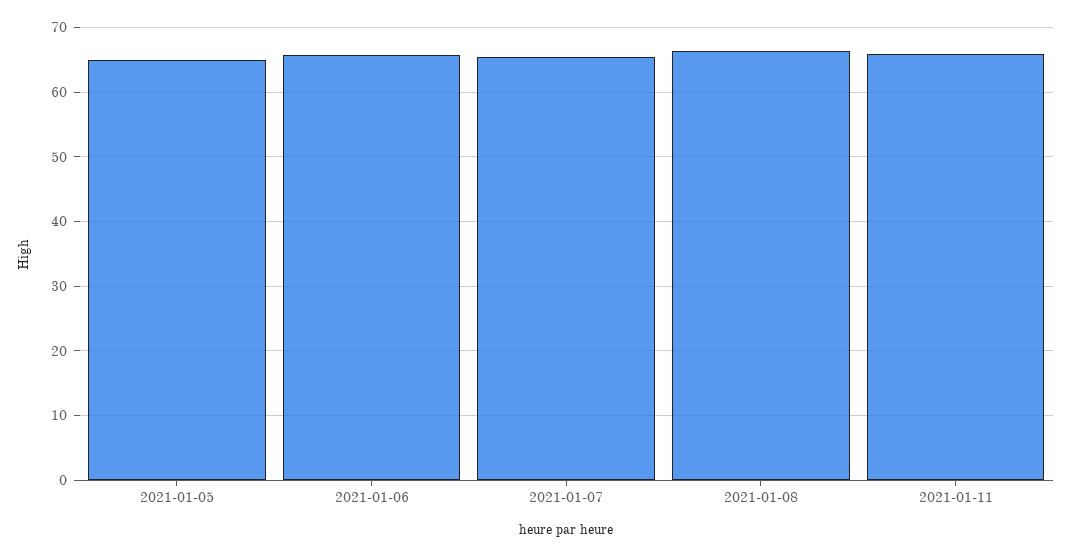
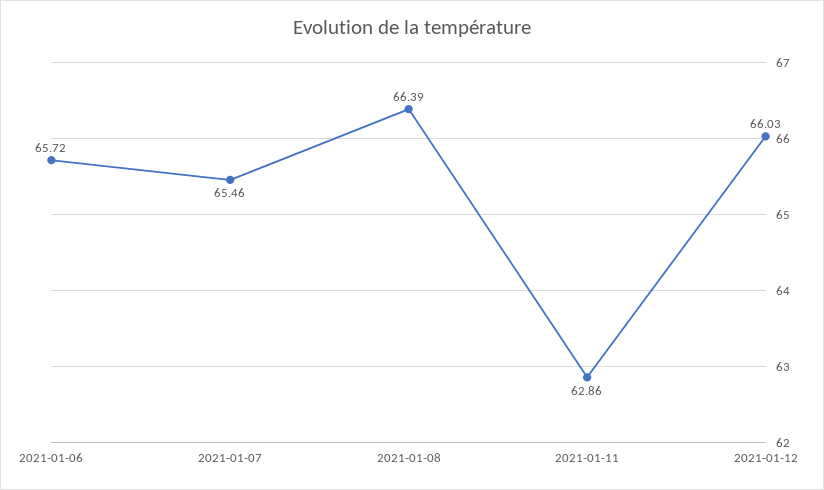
2021-01-05: 65 -> none
2021-01-11: 66 -> 62.86
2021-01-12: none -> 66.03

